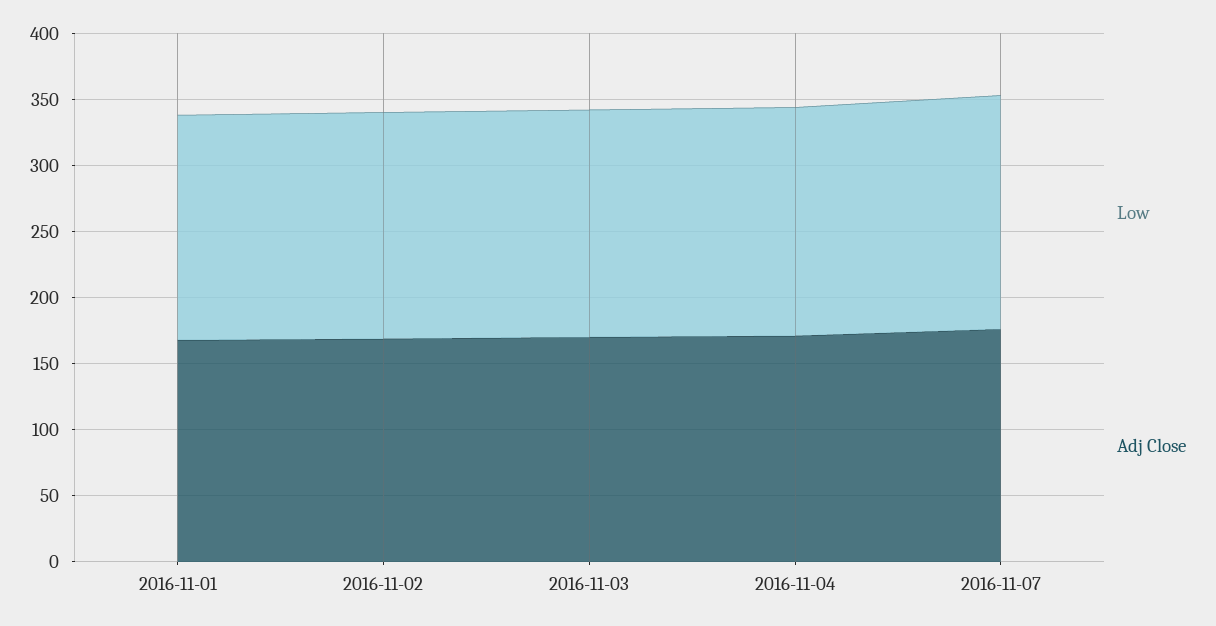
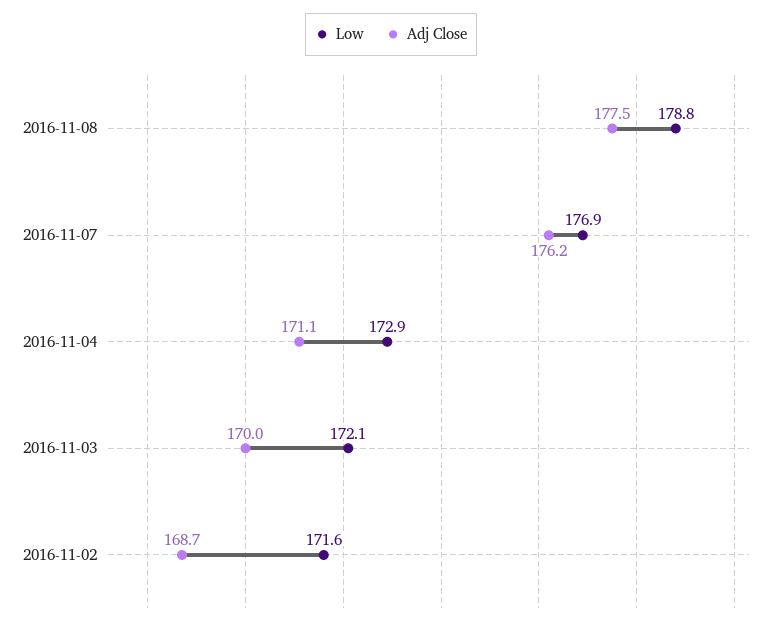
Low, 2016-11-01: 170 -> none
Adj Close, 2016-11-01: 170 -> none
Low, 2016-11-08: none -> 178.8
Adj Close, 2016-11-08: none -> 177.5

